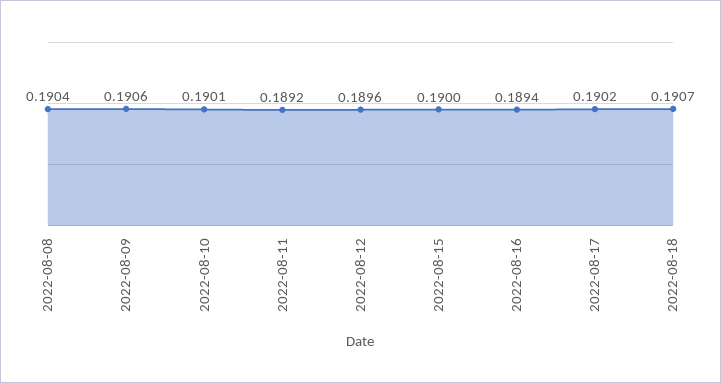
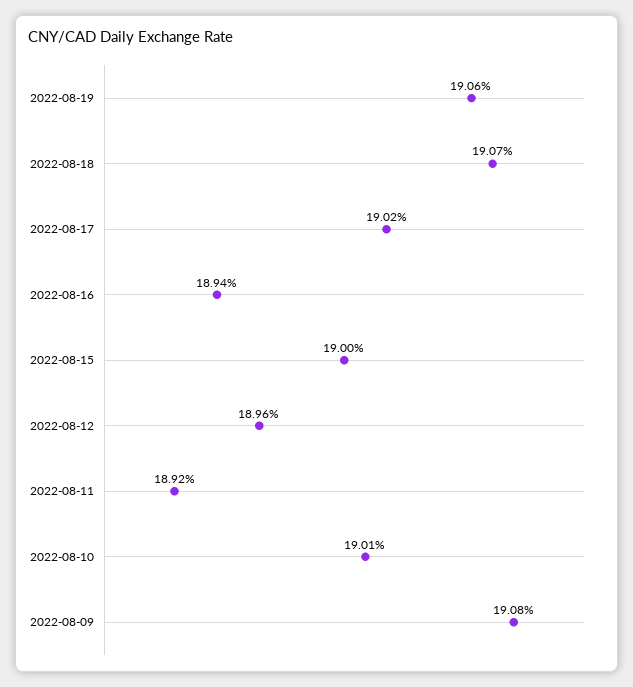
2022-08-08: 0.1904 -> none
2022-08-09: 0.1906 -> 0.1908
2022-08-19: none -> 0.1906

